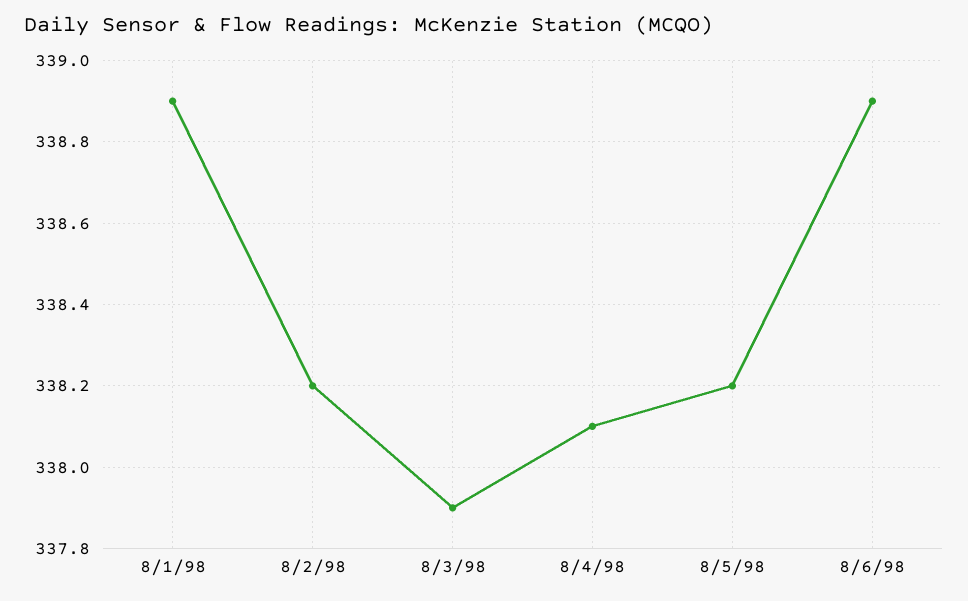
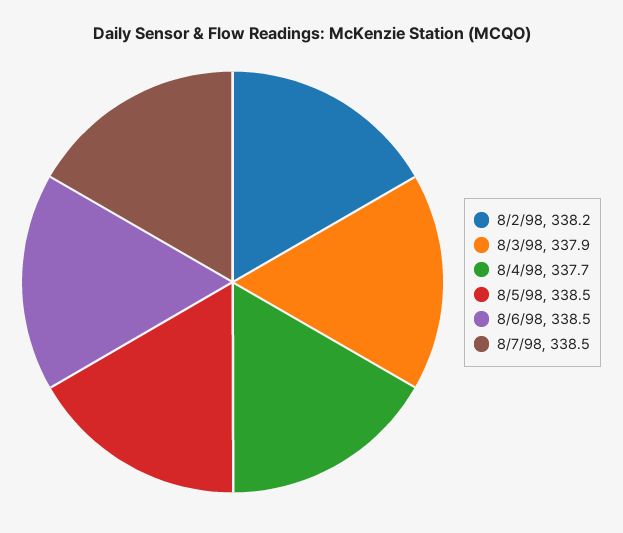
8/1/98: 338.9 -> none
8/4/98: 338.1 -> 337.7
8/5/98: 338.2 -> 338.5
8/6/98: 338.9 -> 338.5
8/7/98: none -> 338.5

